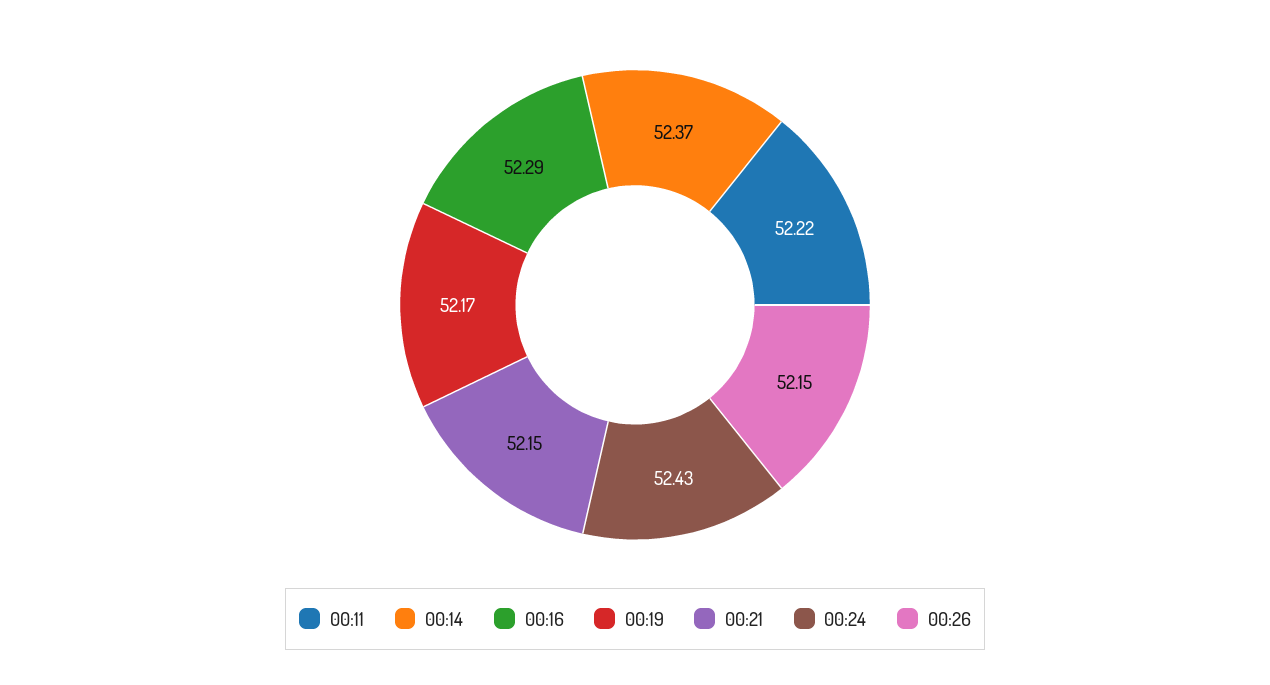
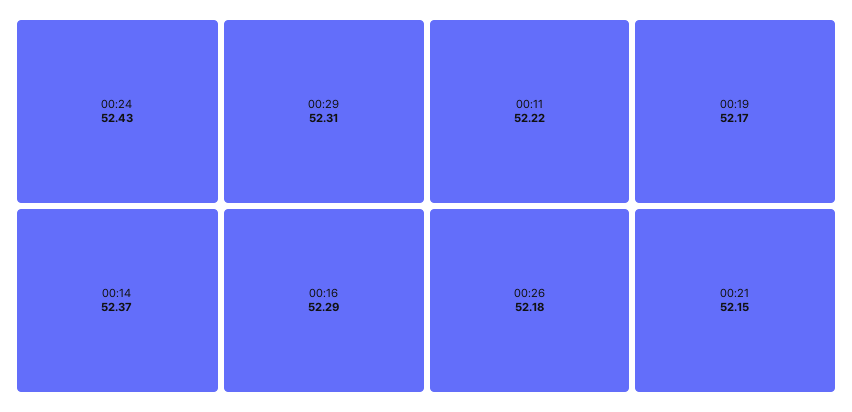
00:26: 52.15 -> 52.18
00:29: none -> 52.31

